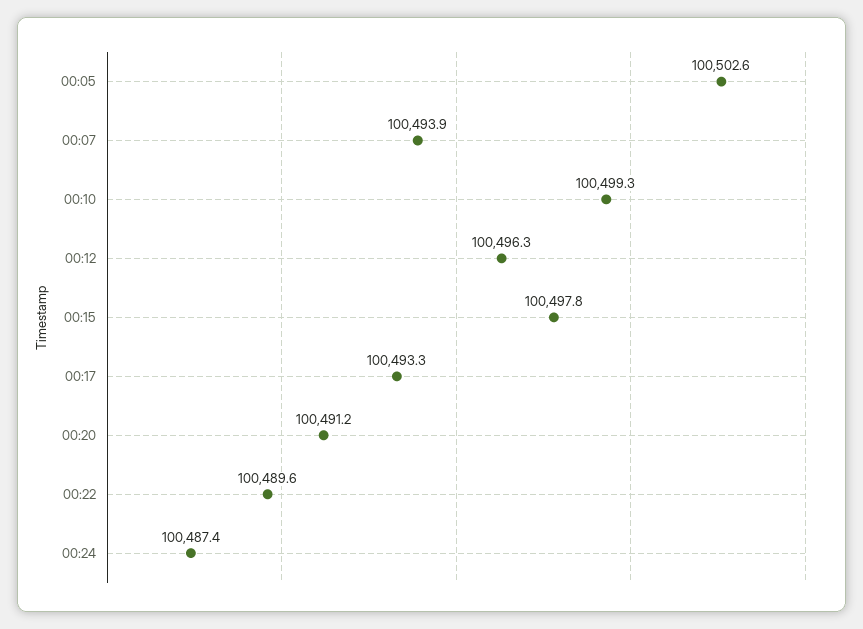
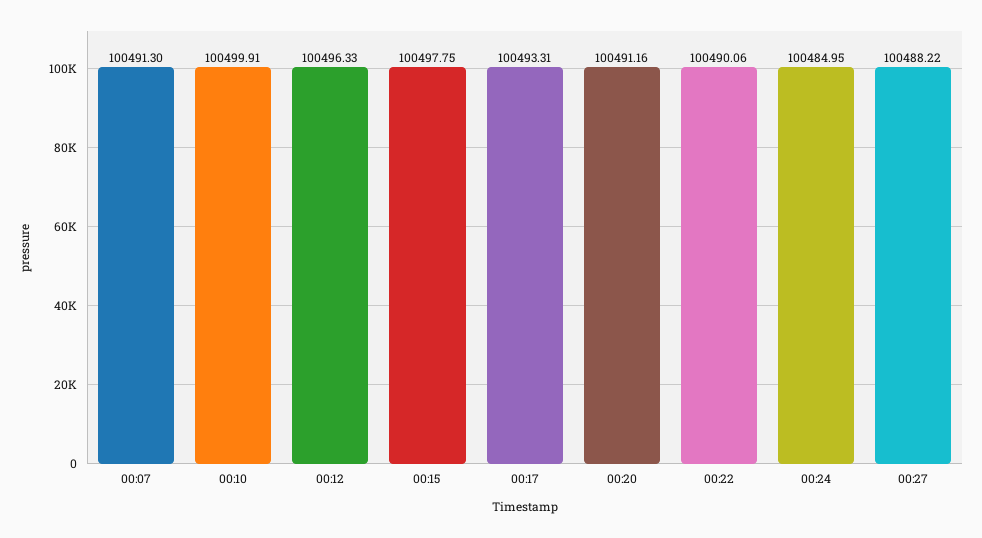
00:05: 100502.6 -> none
00:07: 100493.9 -> 100491.3
00:10: 100499.3 -> 100499.91
00:22: 100489.6 -> 100490.06
00:24: 100487.4 -> 100484.95
00:27: none -> 100488.22

